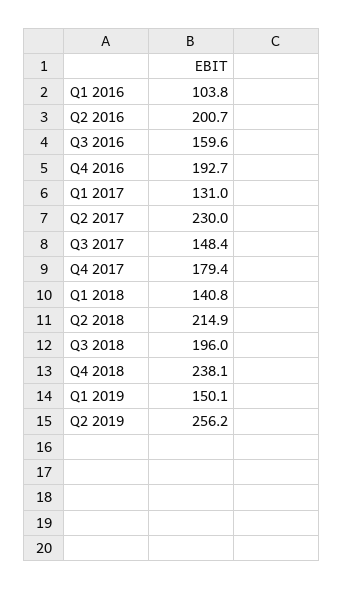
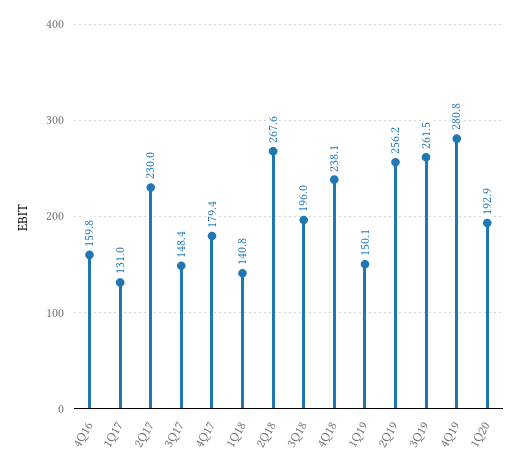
Q1 2016: 103.8 -> none
Q2 2016: 200.7 -> none
Q3 2016: 159.6 -> none
Q4 2016: 192.7 -> 159.8
Q2 2018: 214.9 -> 267.6
3Q19: none -> 261.5
4Q19: none -> 280.8
1Q20: none -> 192.9

